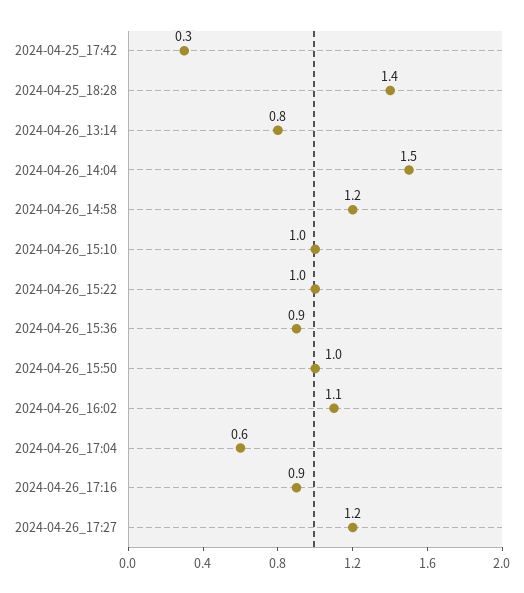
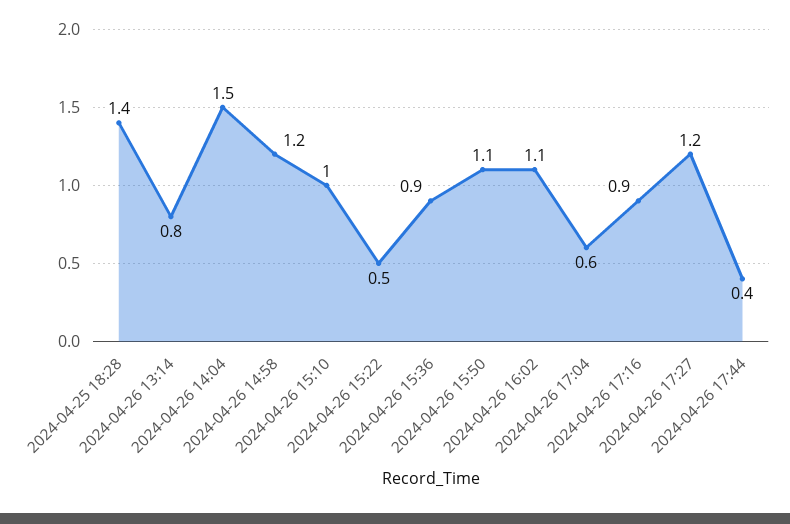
2024-04-25_17:42: 0.3 -> none
2024-04-26_15:22: 1 -> 0.5
2024-04-26_15:50: 1 -> 1.1
2024-04-26 17:44: none -> 0.4

